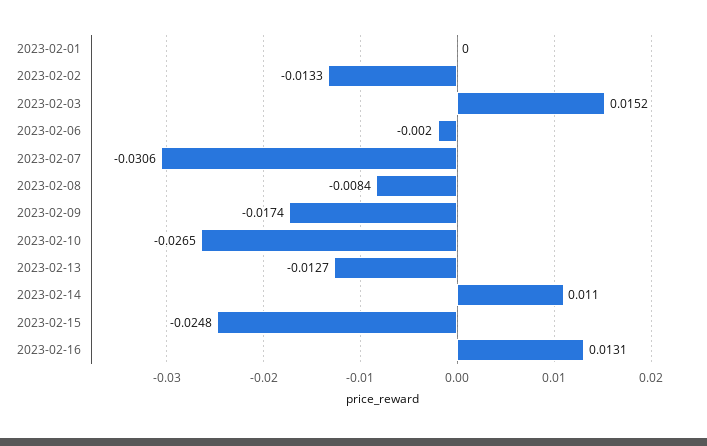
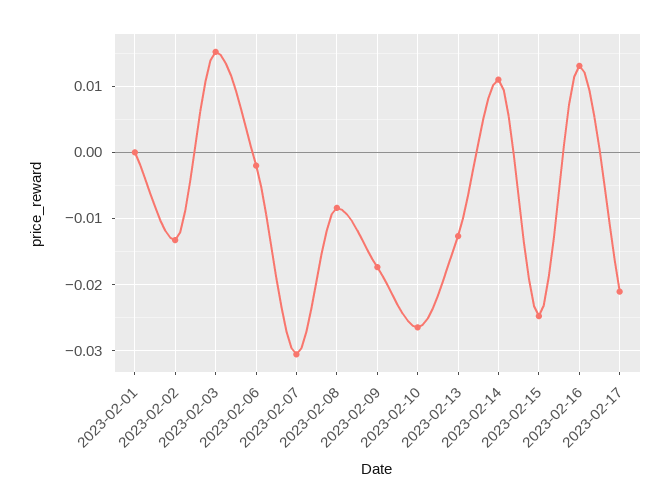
2023-02-17: none -> -0.021

